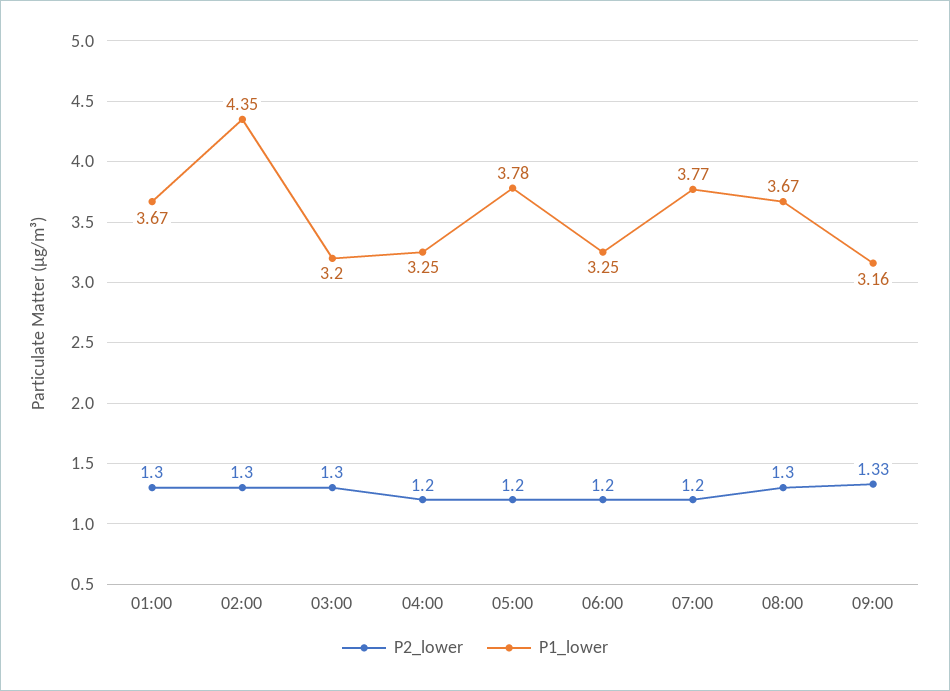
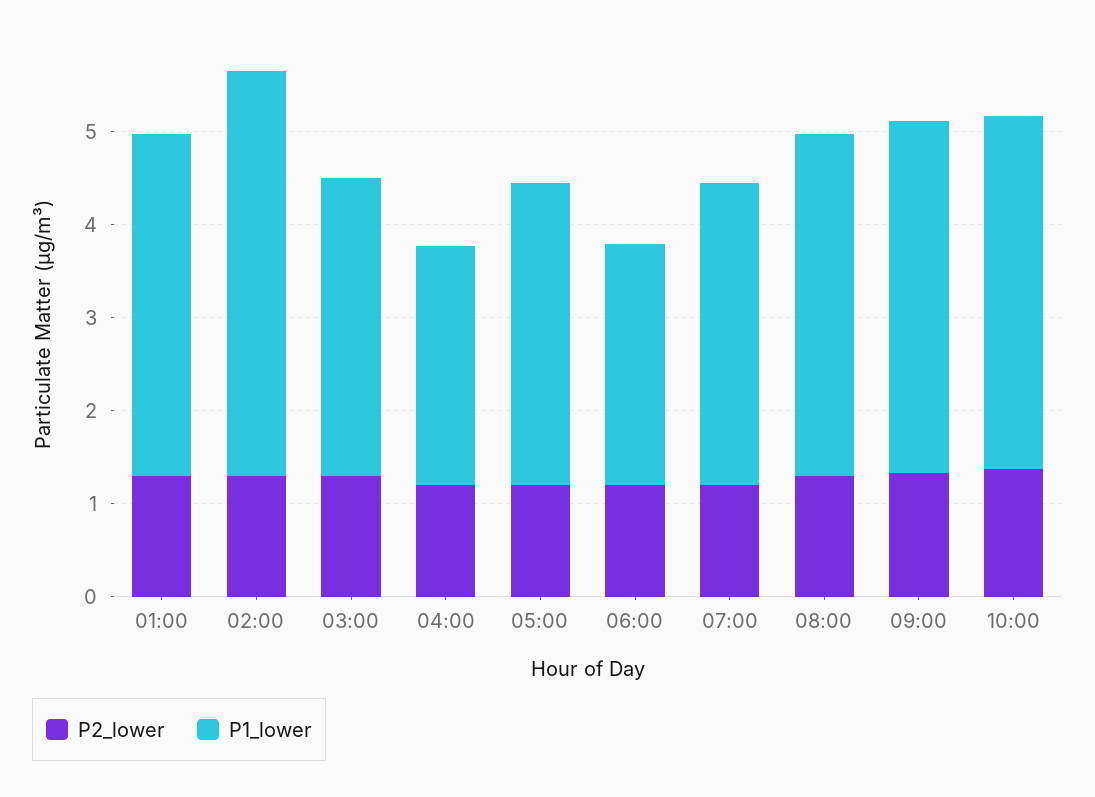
P1_lower, 04:00: 3.25 -> 2.6
P1_lower, 05:00: 3.78 -> 3.2
P1_lower, 06:00: 3.25 -> 2.6
P1_lower, 07:00: 3.77 -> 3.2
P1_lower, 09:00: 3.16 -> 3.8
P2_lower, 10:00: none -> 1.4
P1_lower, 10:00: none -> 3.8

